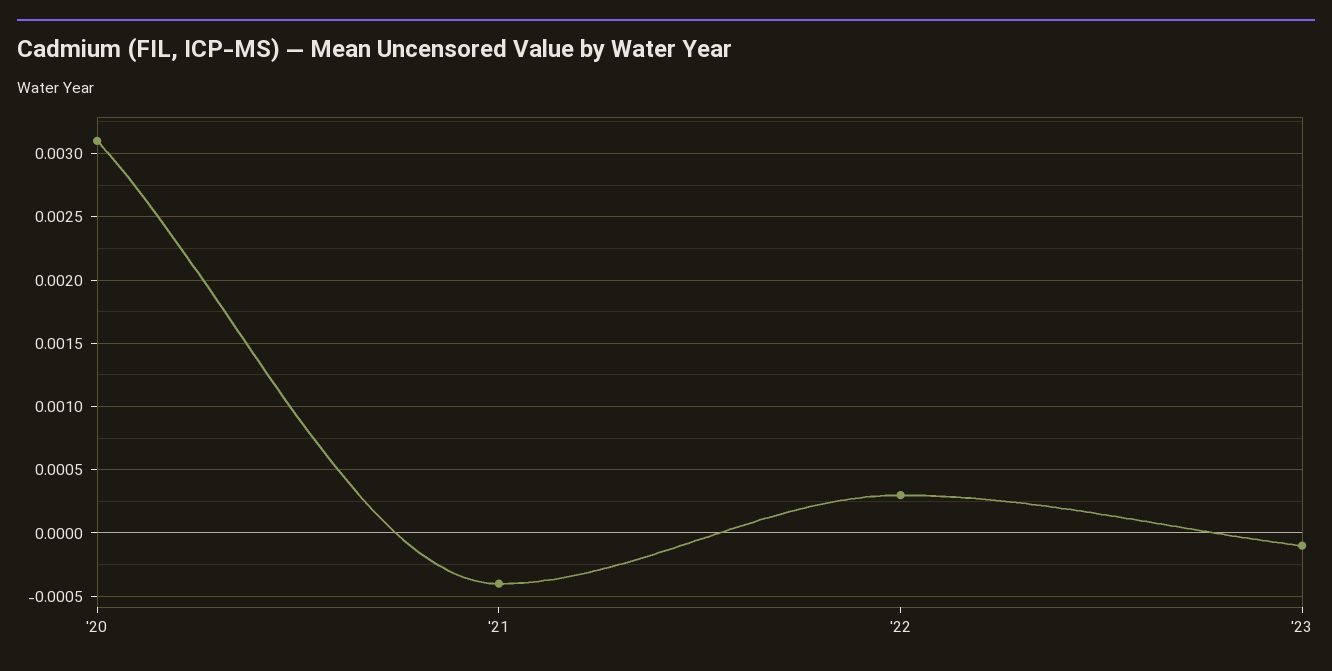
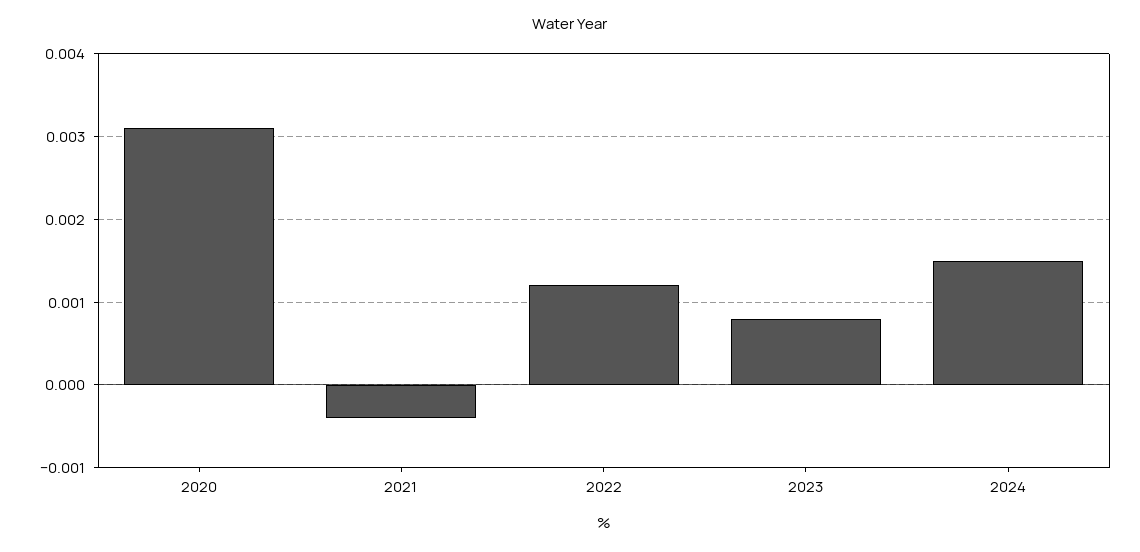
'22: 0.0003 -> 0.0012
'23: -0.0001 -> 0.0008
2024: none -> 0.0015

